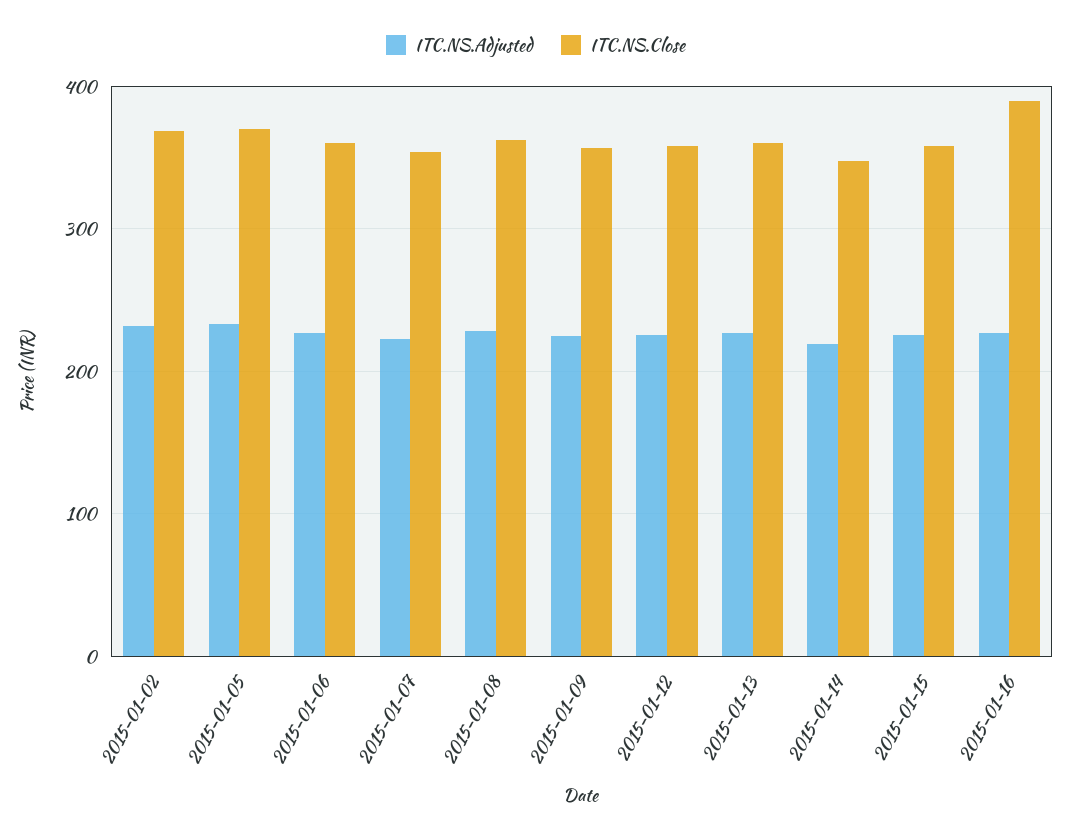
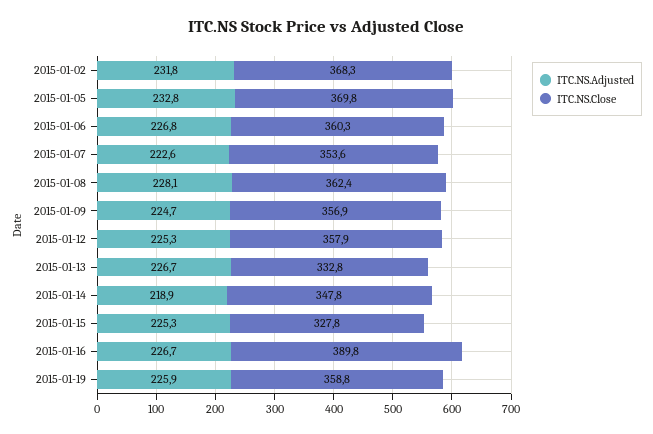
ITC.NS.Close, 2015-01-13: 360 -> 332.8
ITC.NS.Close, 2015-01-15: 360 -> 327.8
ITC.NS.Adjusted, 2015-01-19: none -> 225.9
ITC.NS.Close, 2015-01-19: none -> 358.8

